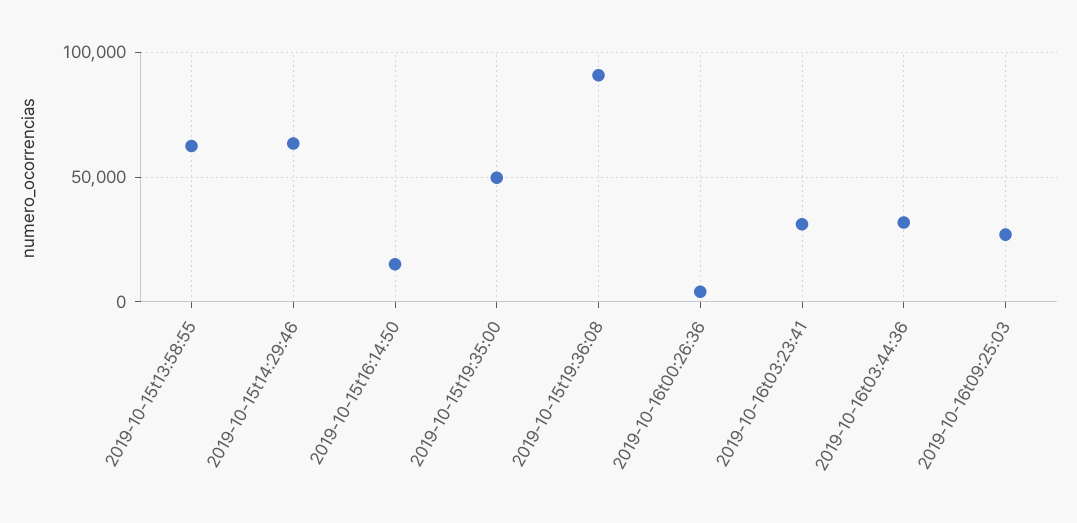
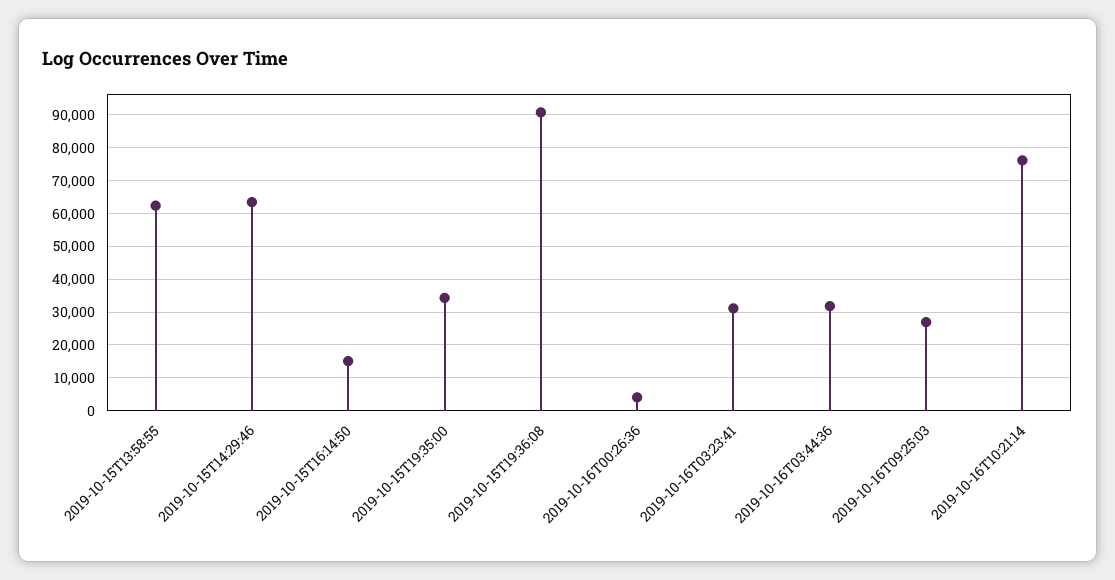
2019-10-15t19:35:00: 50000 -> 34000
2019-10-16T10:21:14: none -> 76000

